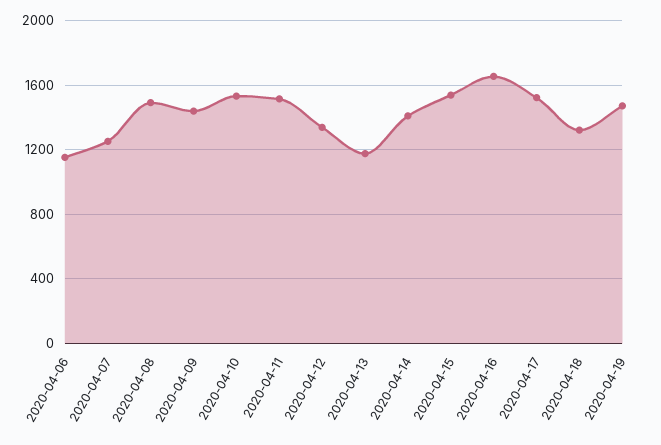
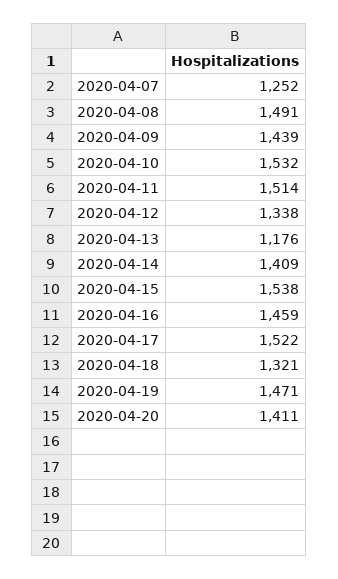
2020-04-06: 1150 -> none
2020-04-16: 1650 -> 1459
2020-04-20: none -> 1411

